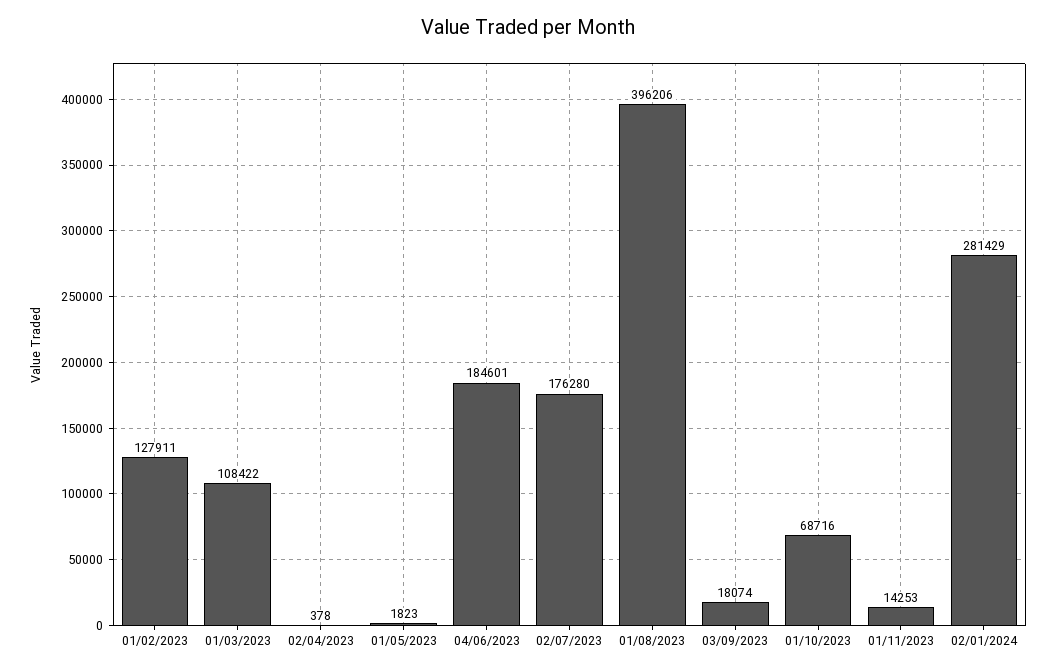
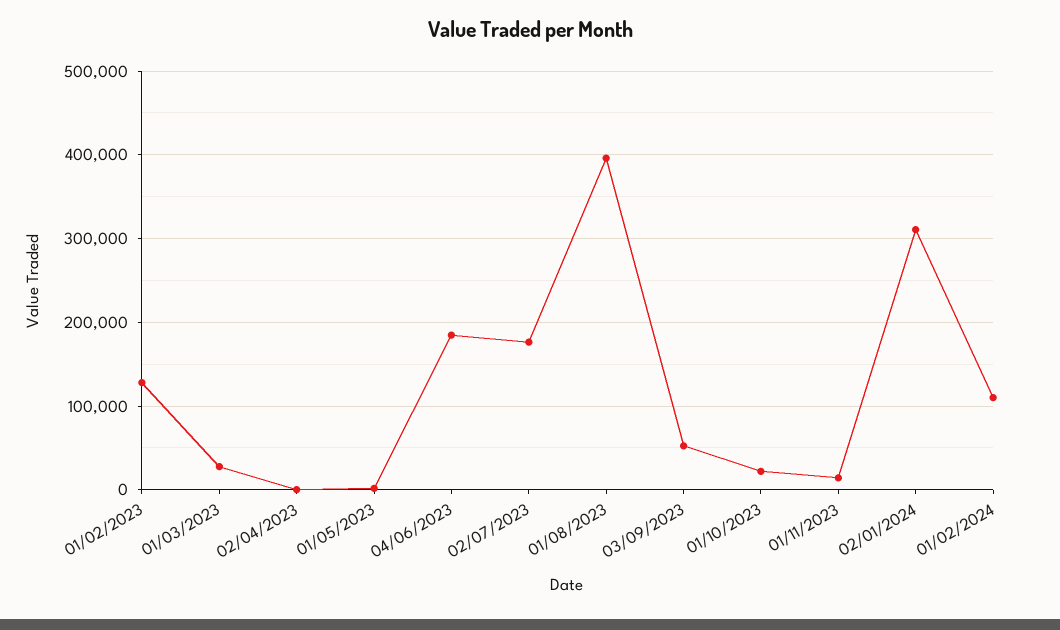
01/03/2023: 108422 -> 30000
03/09/2023: 18074 -> 50000
01/10/2023: 68716 -> 20000
02/01/2024: 281429 -> 310000
01/02/2024: none -> 110000

